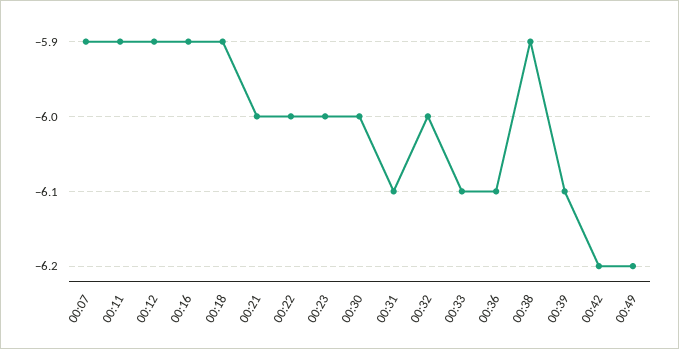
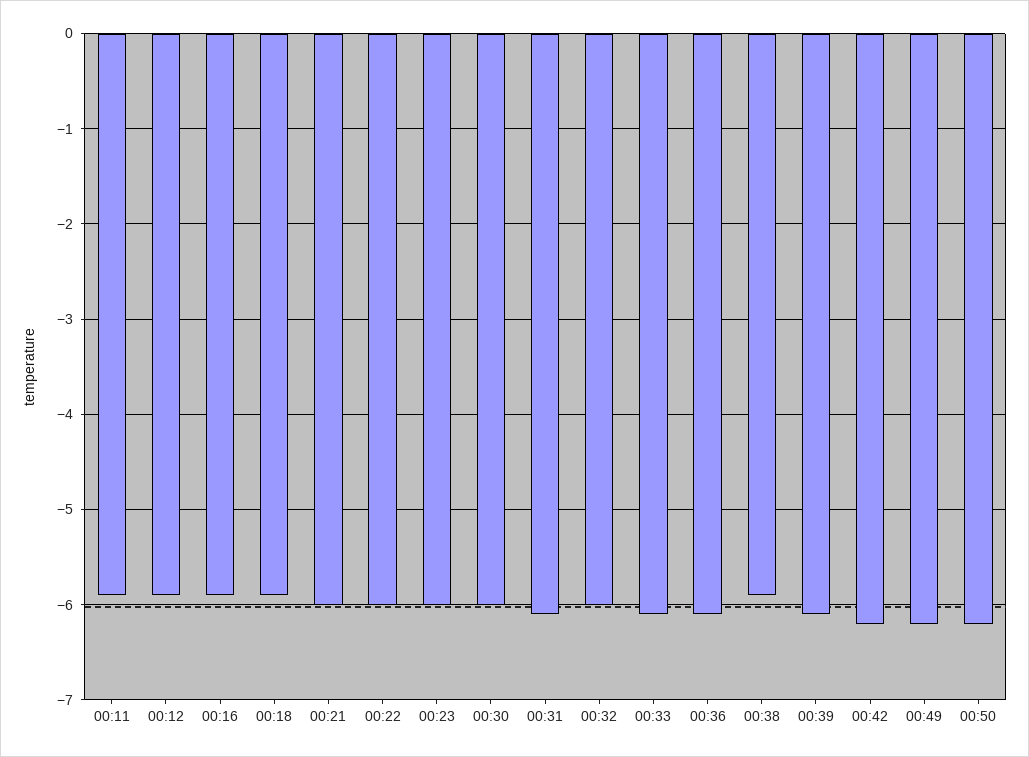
00:07: -5.9 -> none
00:50: none -> -6.2

